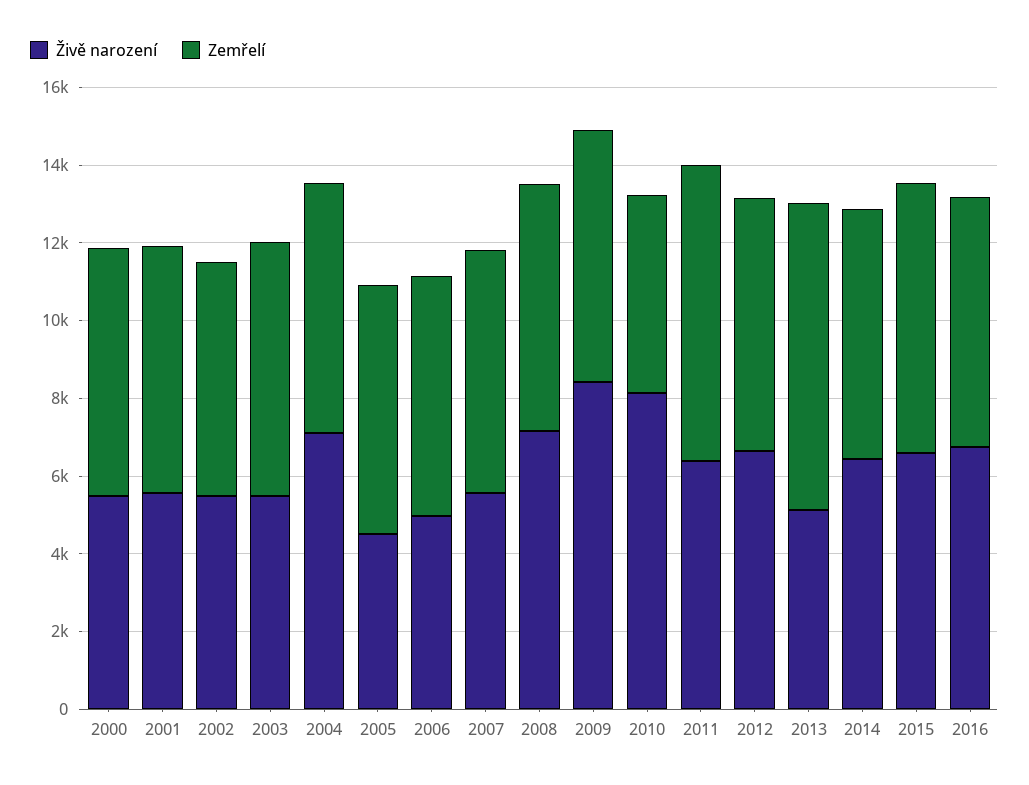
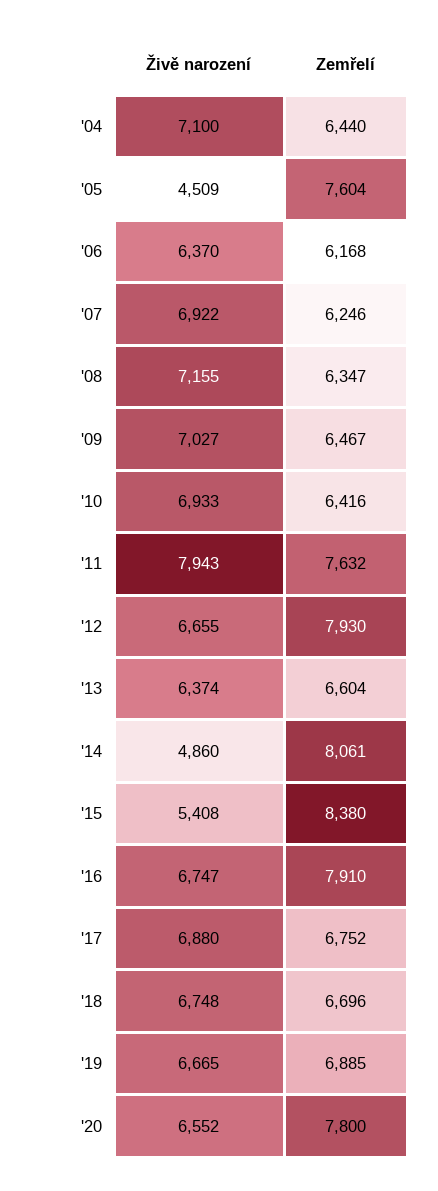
Živě narození, 2000: 5500 -> none
Zemřelí, 2000: 6500 -> none
Živě narození, 2001: 5500 -> none
Zemřelí, 2001: 6500 -> none
Živě narození, 2002: 5500 -> none
Zemřelí, 2002: 6000 -> none
Živě narození, 2003: 5500 -> none
Zemřelí, 2003: 6500 -> none
Zemřelí, 2005: 6500 -> 7604
Živě narození, 2006: 5000 -> 6370
Živě narození, 2007: 5500 -> 6922
Živě narození, 2009: 8500 -> 7027
Živě narození, 2010: 8000 -> 6933
Zemřelí, 2010: 5000 -> 6416
Živě narození, 2011: 6500 -> 7943
Zemřelí, 2012: 6500 -> 7930
Živě narození, 2013: 5000 -> 6374
Zemřelí, 2013: 8000 -> 6604
Živě narození, 2014: 6500 -> 4860
Zemřelí, 2014: 6500 -> 8061
Živě narození, 2015: 6500 -> 5408
Zemřelí, 2015: 7000 -> 8380
Zemřelí, 2016: 6500 -> 7910
Živě narození, '17: none -> 6880
Zemřelí, '17: none -> 6752
Živě narození, '18: none -> 6748
Zemřelí, '18: none -> 6696
Živě narození, '19: none -> 6665
Zemřelí, '19: none -> 6885
Živě narození, '20: none -> 6552
Zemřelí, '20: none -> 7800

